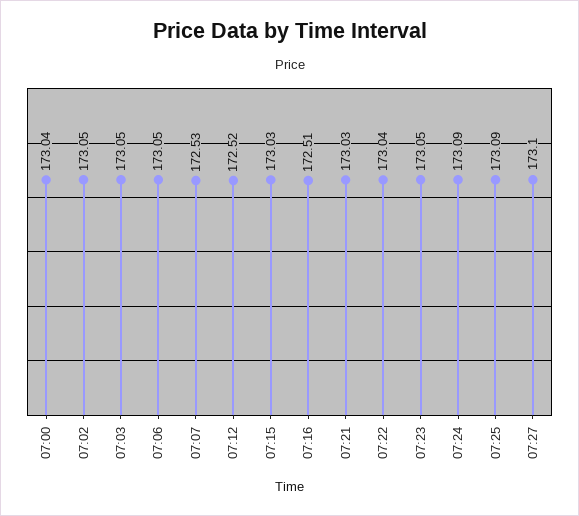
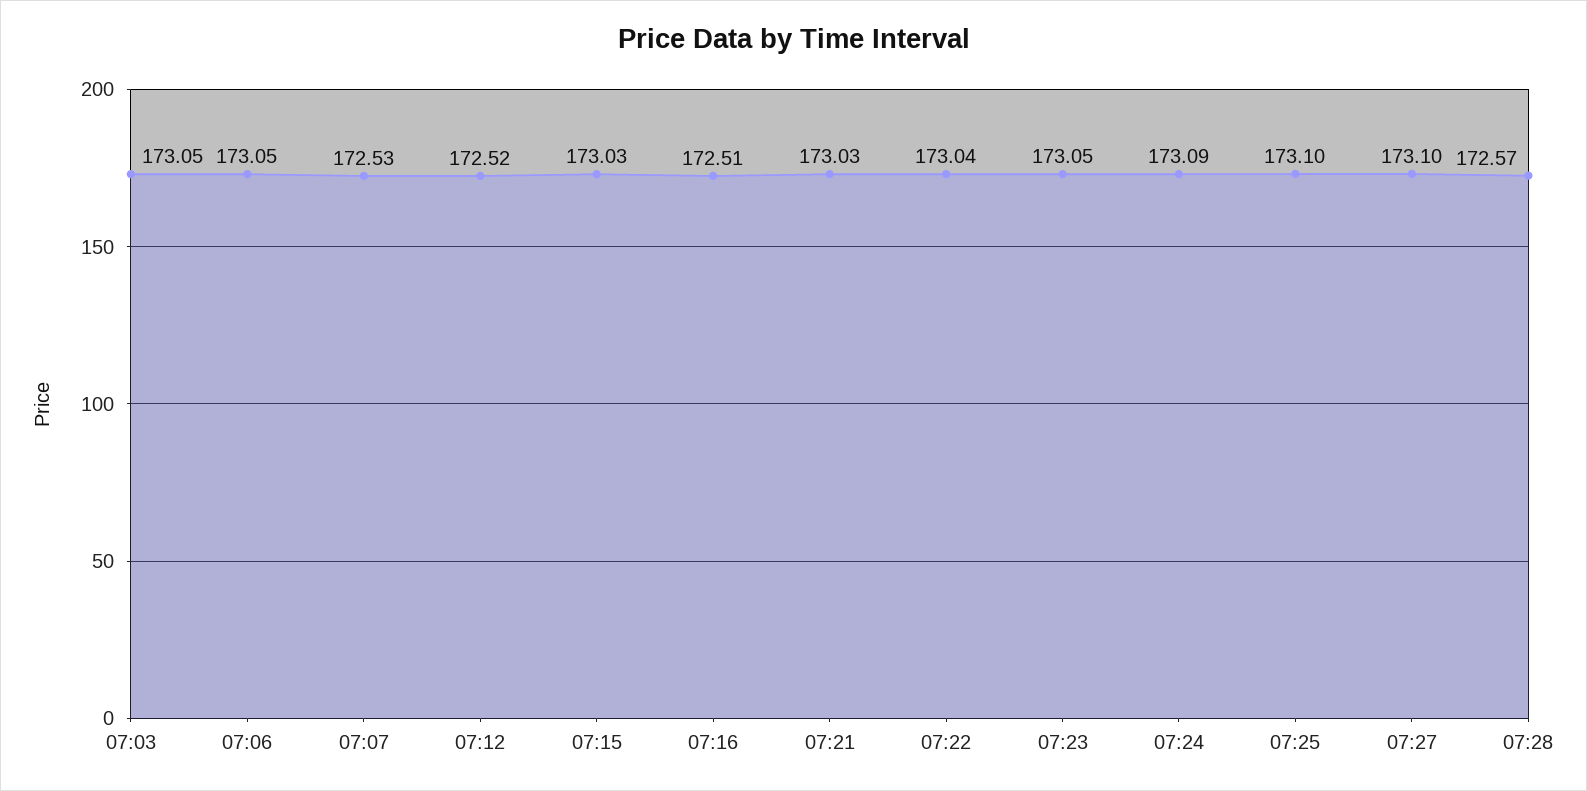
07:00: 173.04 -> none
07:02: 173.05 -> none
07:25: 173.09 -> 173.1
07:28: none -> 172.57

